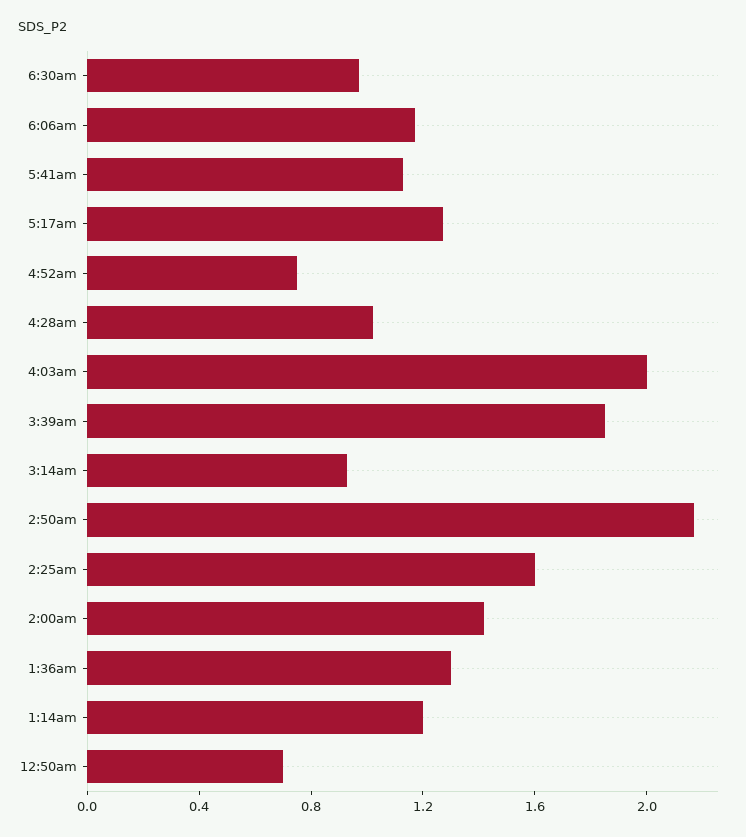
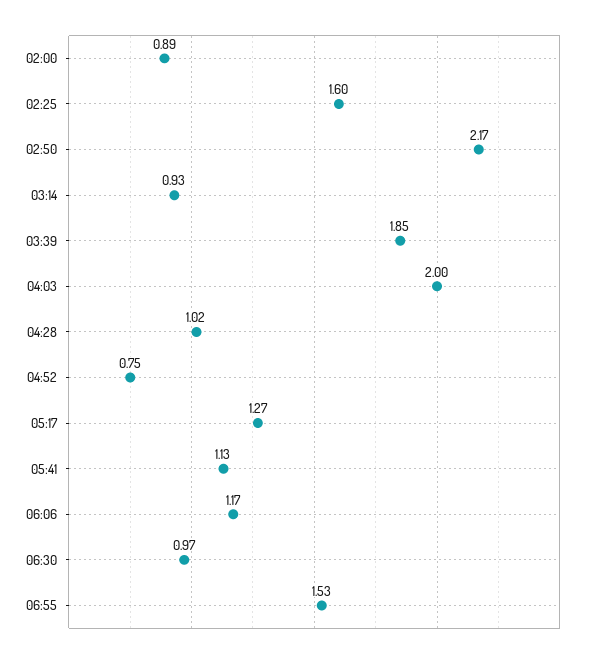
2:00am: 1.4 -> 0.89
1:36am: 1.3 -> none
1:14am: 1.2 -> none
12:50am: 0.7 -> none
06:55: none -> 1.53

